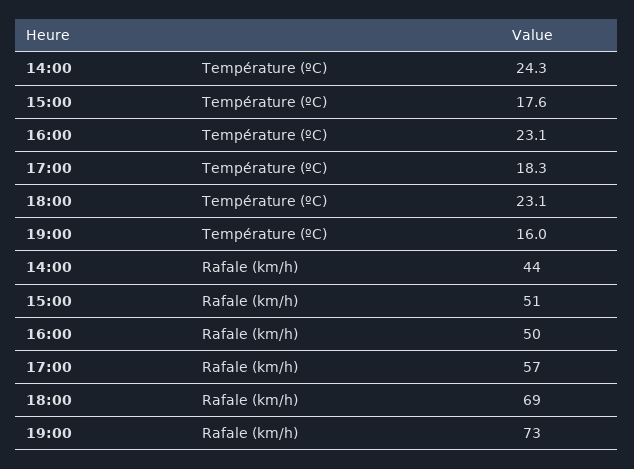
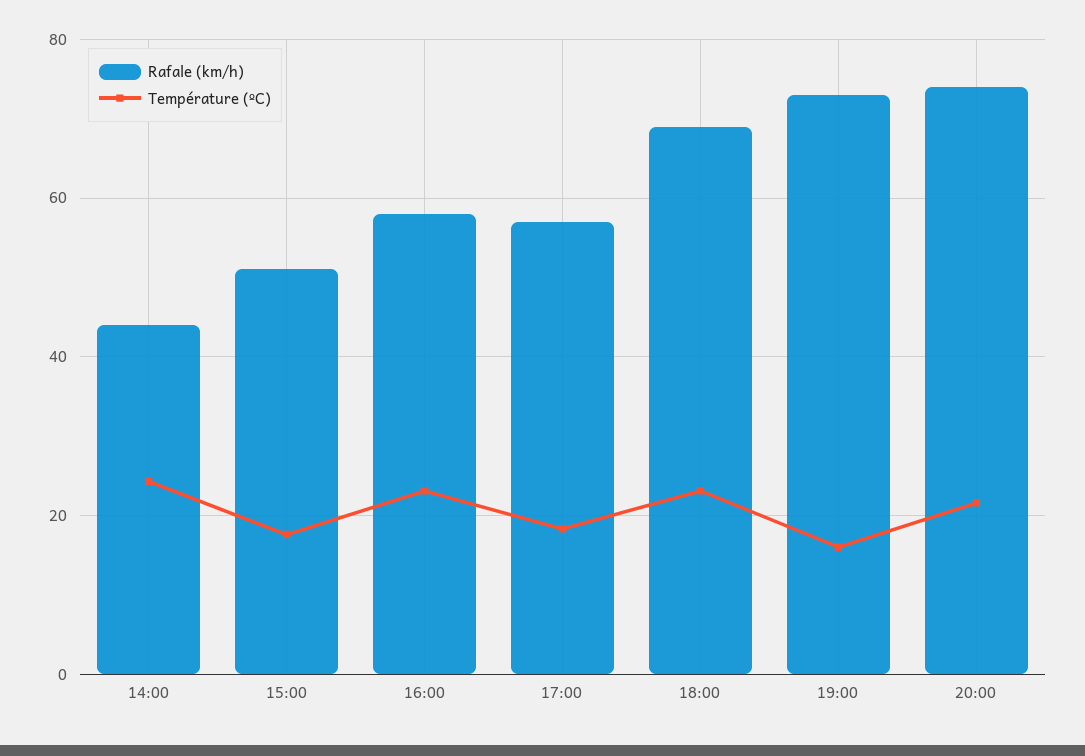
Rafale (km/h), 16:00: 50 -> 58
Rafale (km/h), 20:00: none -> 74
Température (ºC), 20:00: none -> 22

